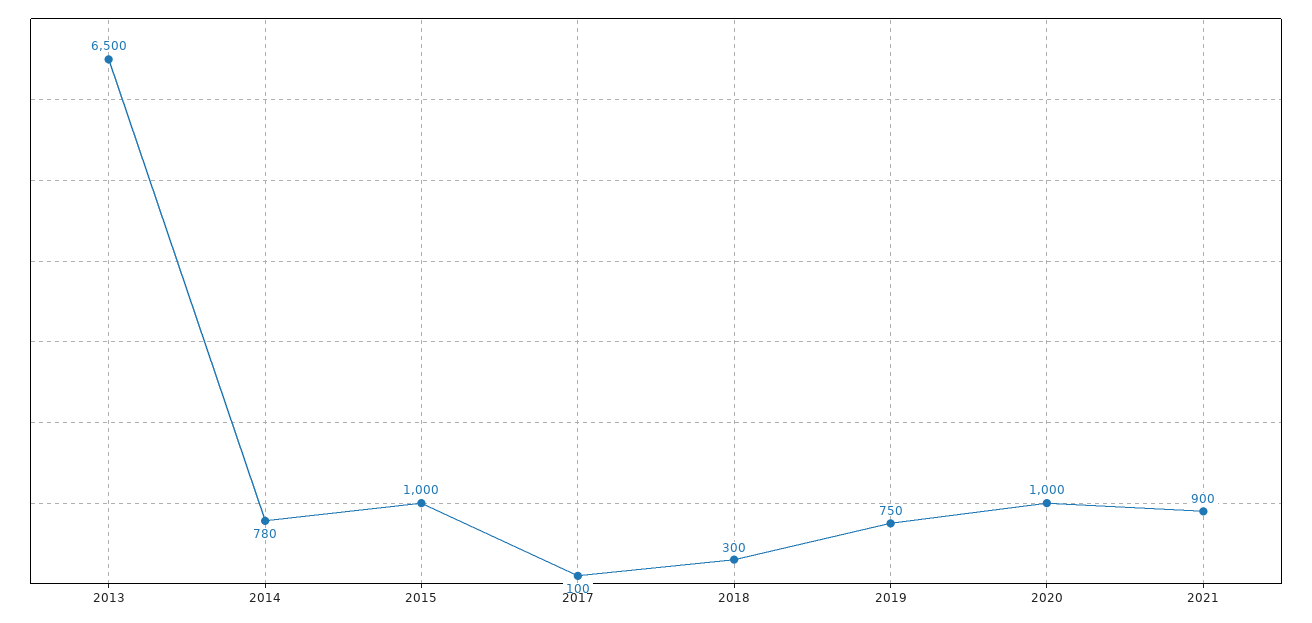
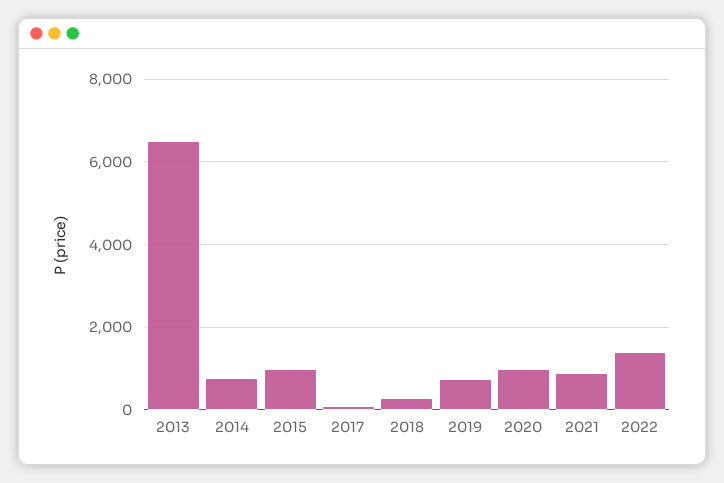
2022: none -> 1400

